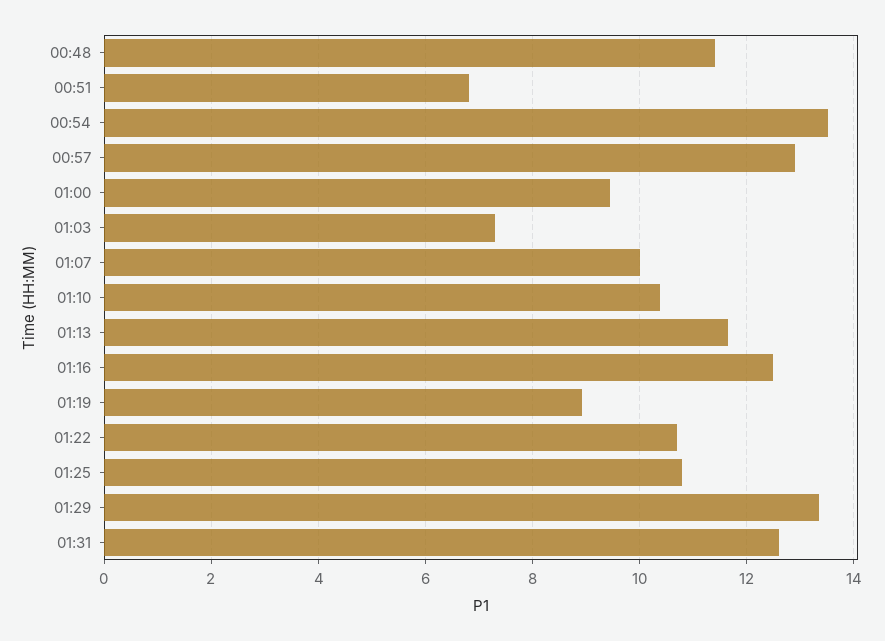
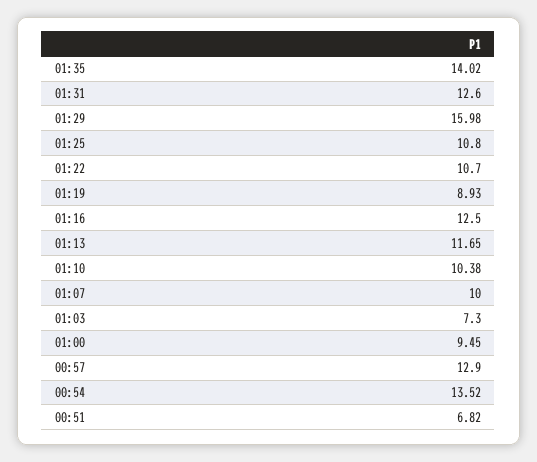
00:48: 11.4 -> none
01:29: 13.4 -> 15.98
01:35: none -> 14.02

